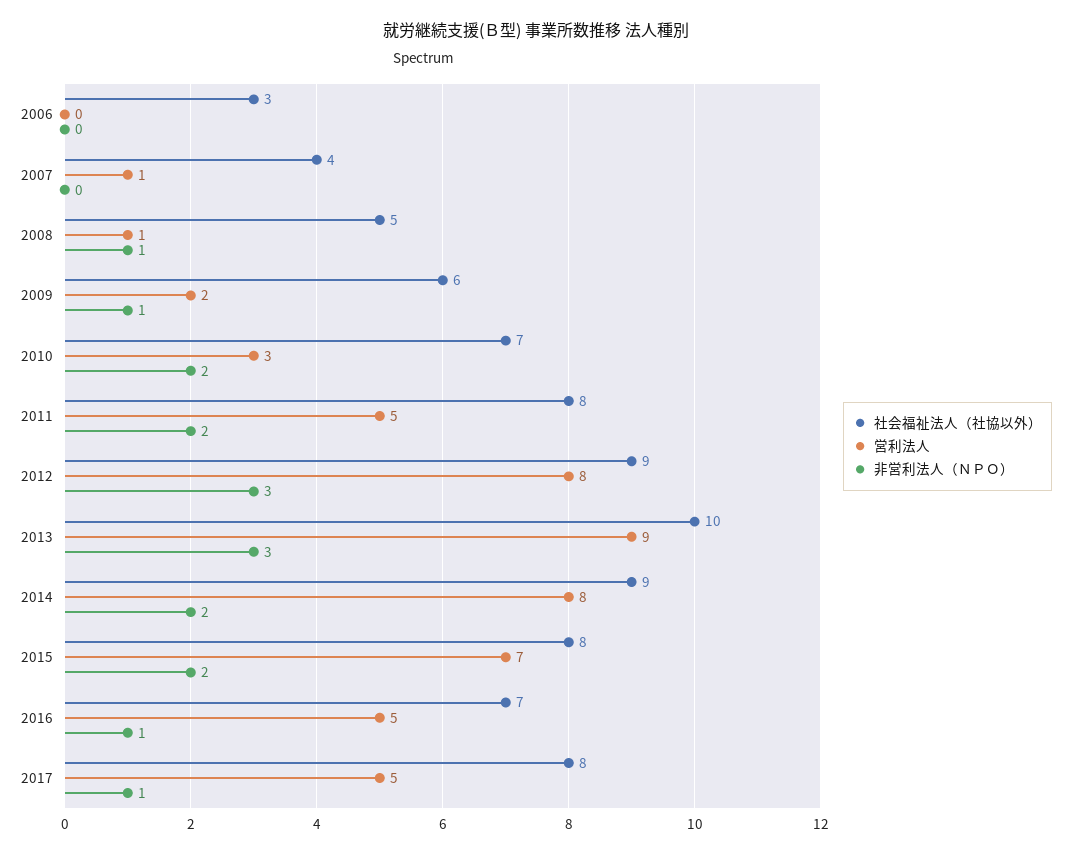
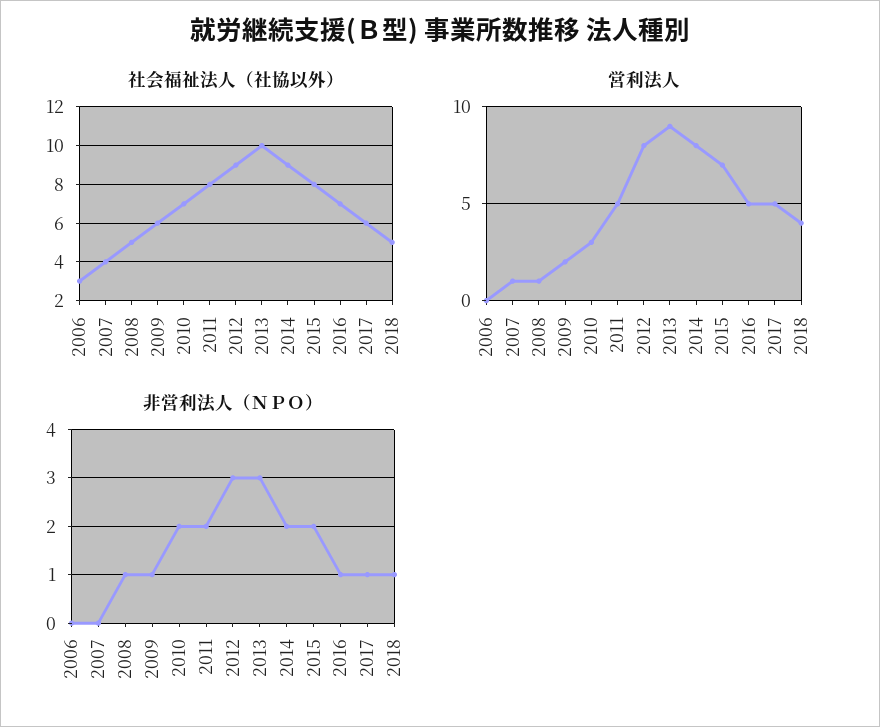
社会福祉法人（社協以外）, 2017: 8 -> 6
社会福祉法人（社協以外）, 2018: none -> 5
営利法人, 2018: none -> 4
非営利法人（ＮＰＯ）, 2018: none -> 1

